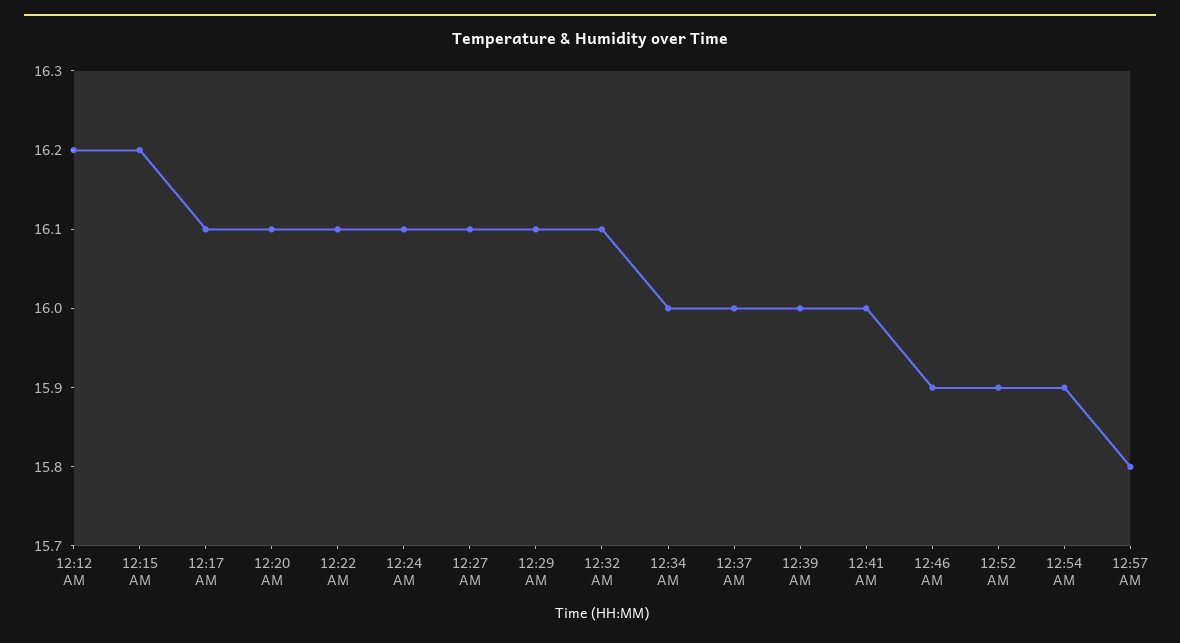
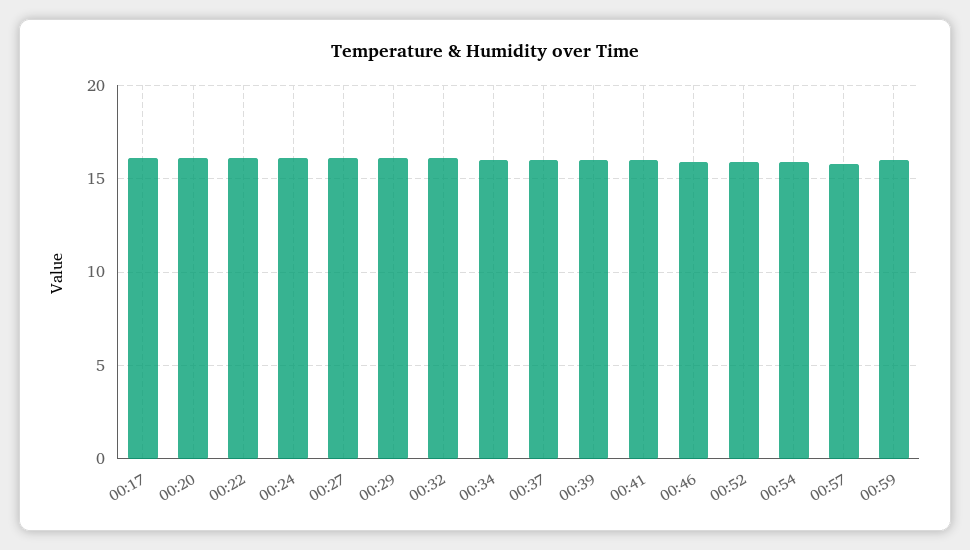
12:12 AM: 16.2 -> none
12:15 AM: 16.2 -> none
00:59: none -> 16

